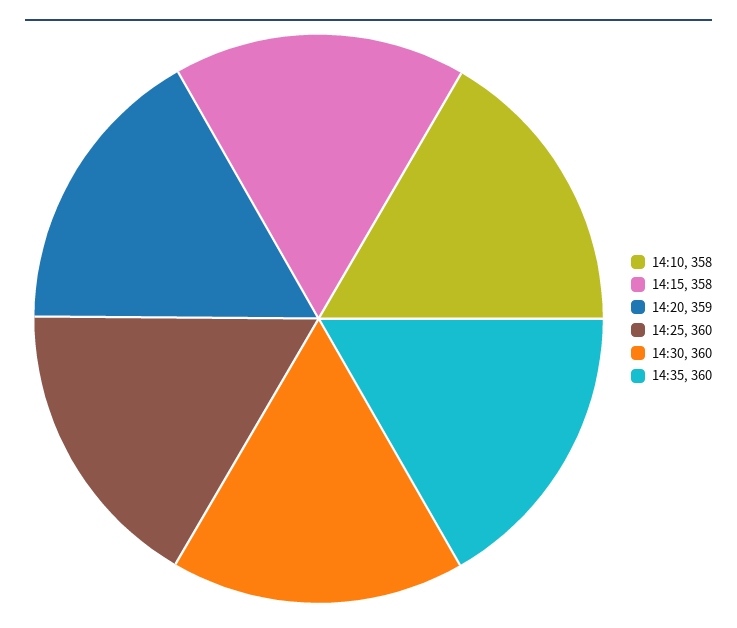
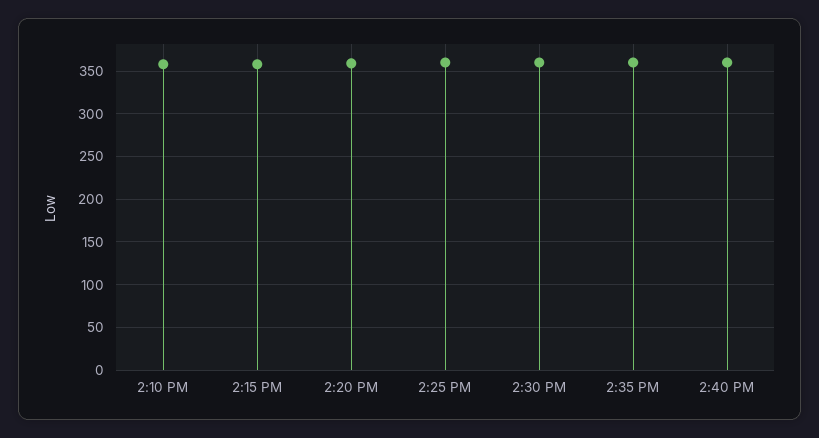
2:40 PM: none -> 360

